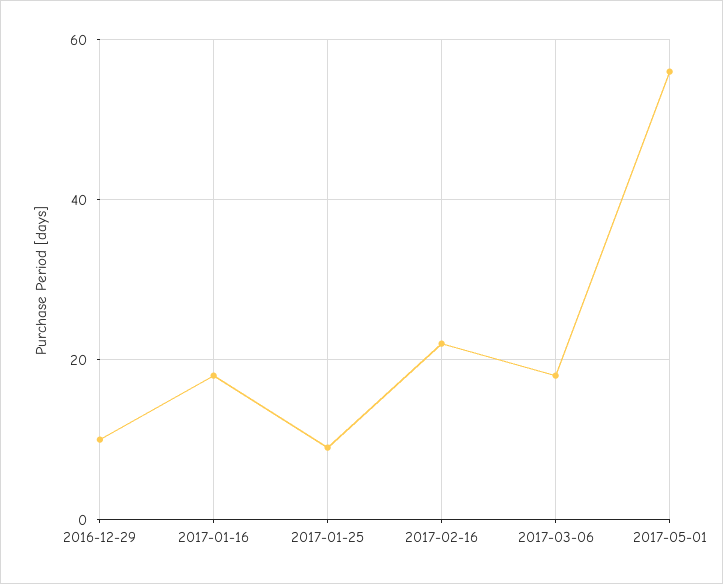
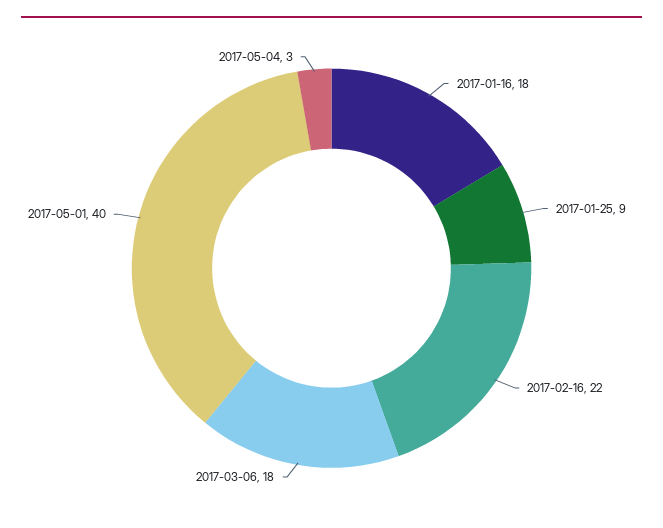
2016-12-29: 10 -> none
2017-05-01: 55 -> 40
2017-05-04: none -> 3

